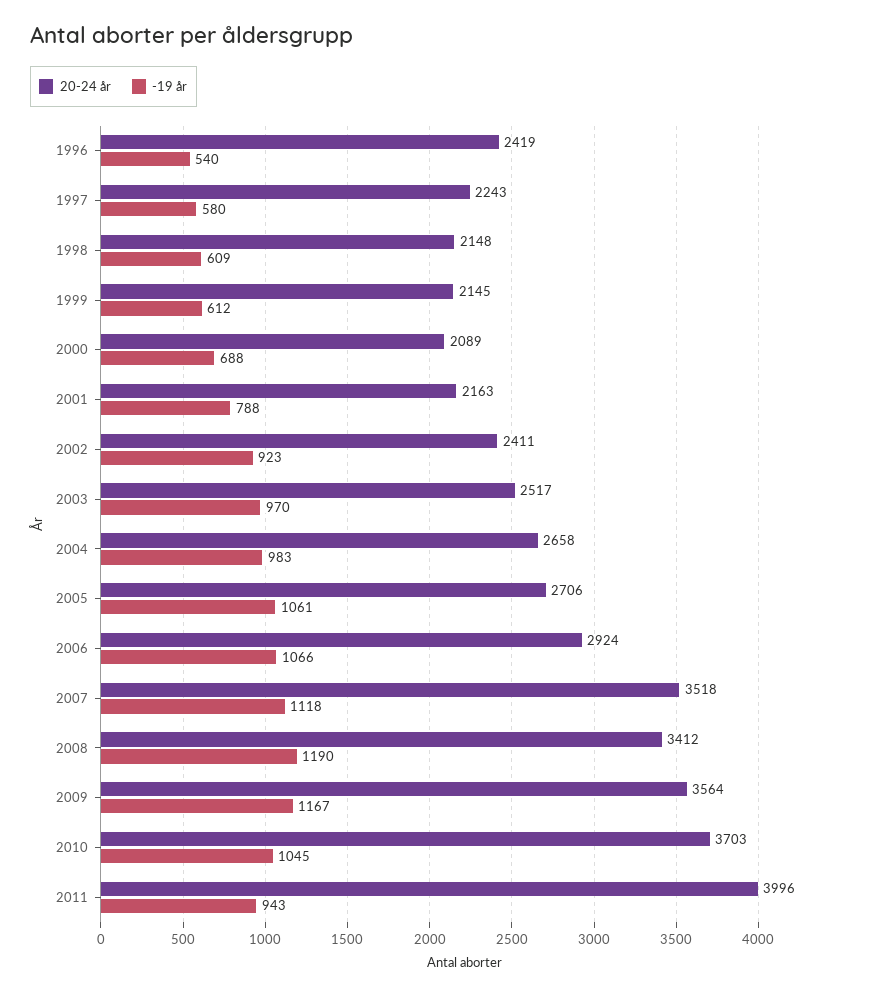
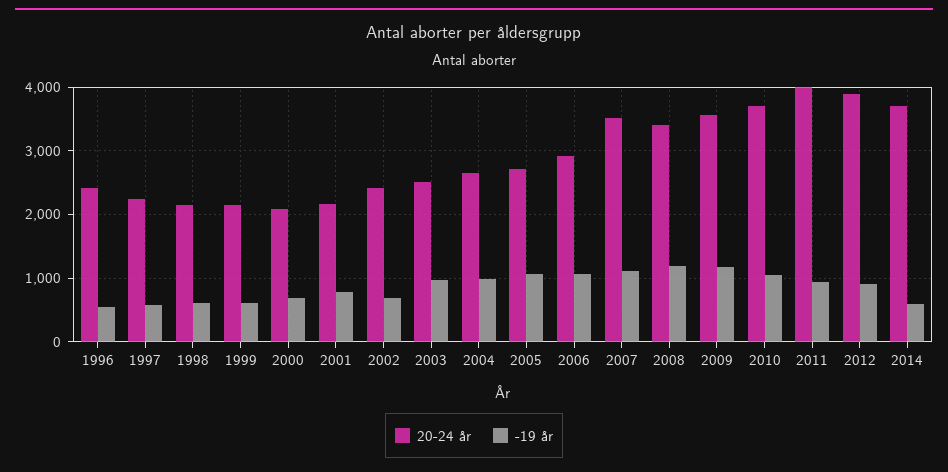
-19 år, 2002: 923 -> 700
20-24 år, 2012: none -> 3900
-19 år, 2012: none -> 900
20-24 år, 2014: none -> 3700
-19 år, 2014: none -> 600

